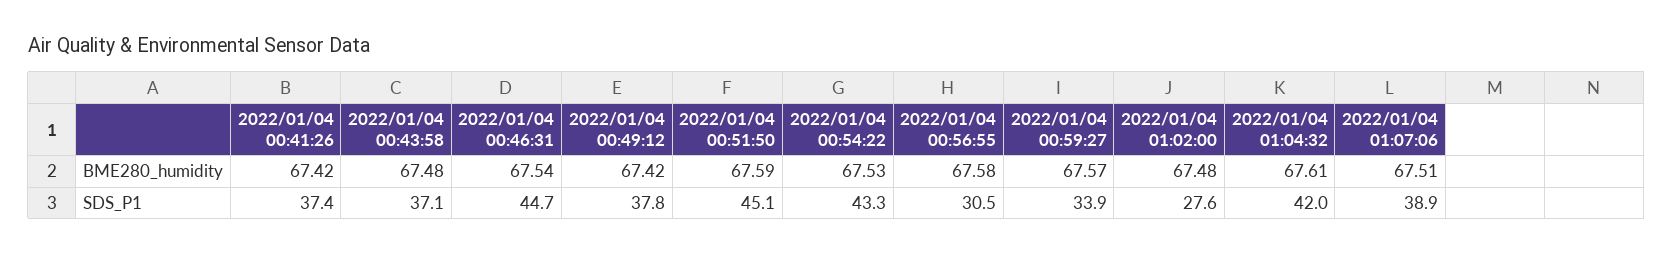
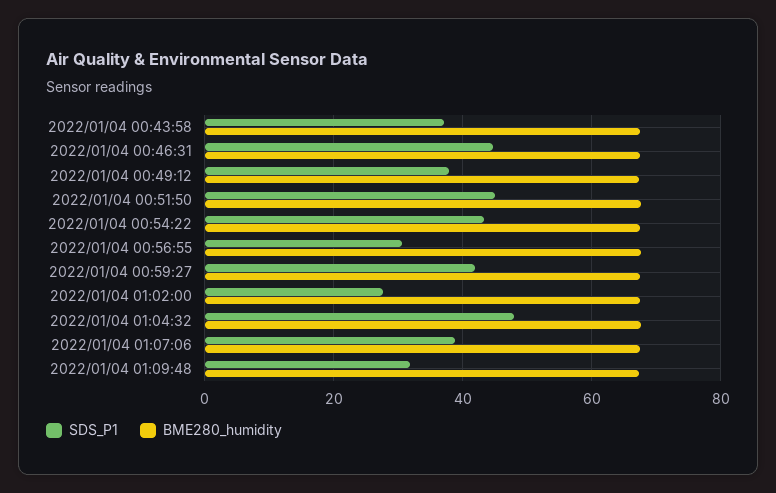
BME280_humidity, 2022/01/04 00:41:26: 67.42 -> none
SDS_P1, 2022/01/04 00:41:26: 37.4 -> none
SDS_P1, 2022/01/04 00:59:27: 33.9 -> 42
SDS_P1, 2022/01/04 01:04:32: 42 -> 48
SDS_P1, 2022/01/04 01:09:48: none -> 32
BME280_humidity, 2022/01/04 01:09:48: none -> 68

